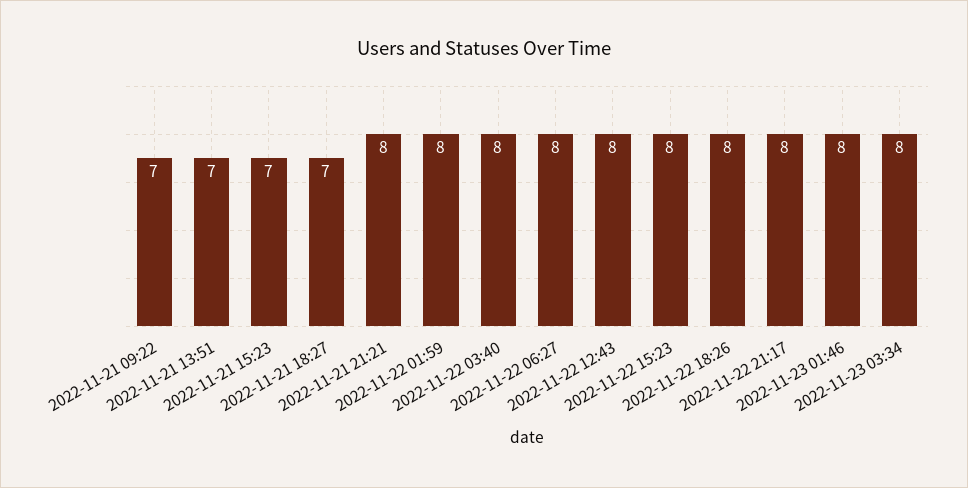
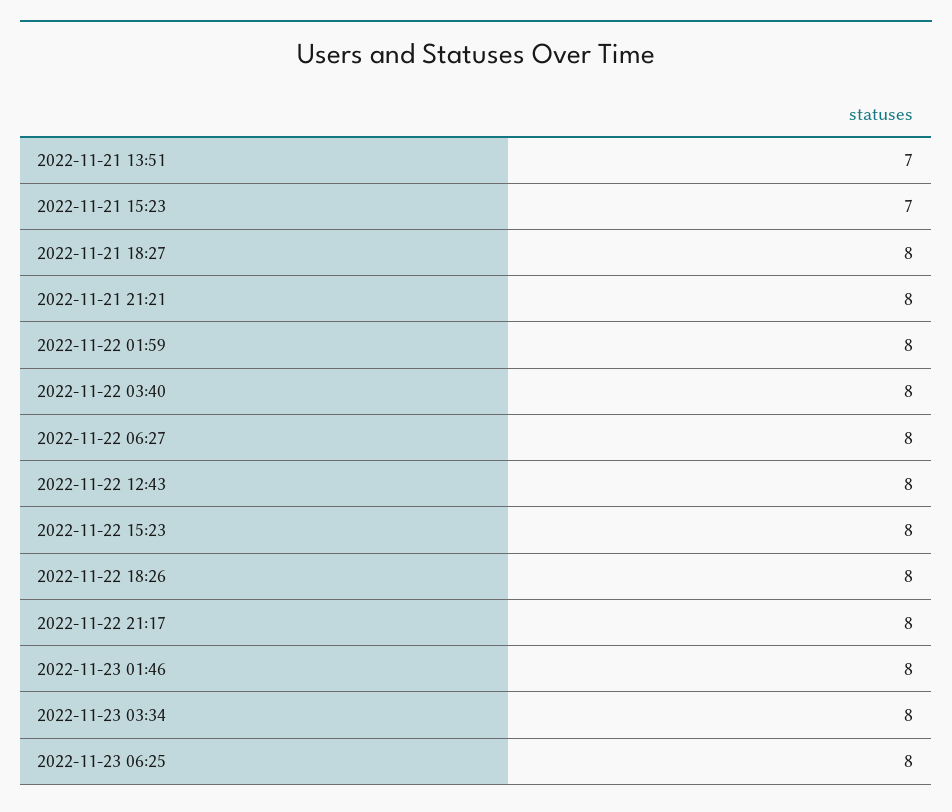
2022-11-21 09:22: 7 -> none
2022-11-21 18:27: 7 -> 8
2022-11-23 06:25: none -> 8

